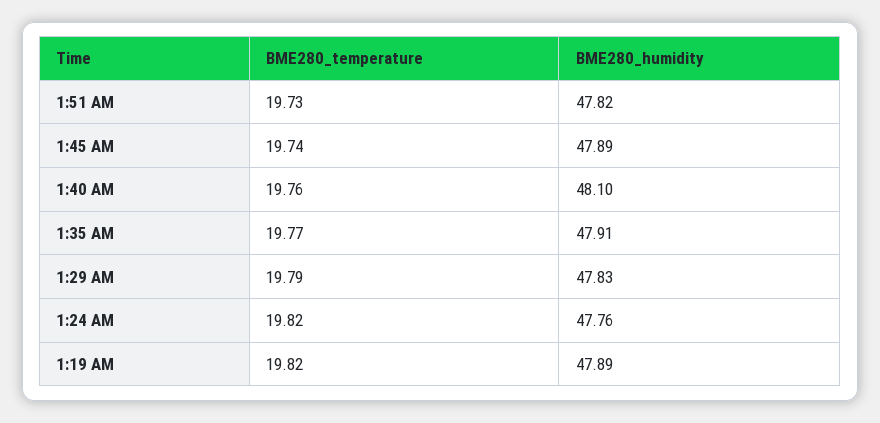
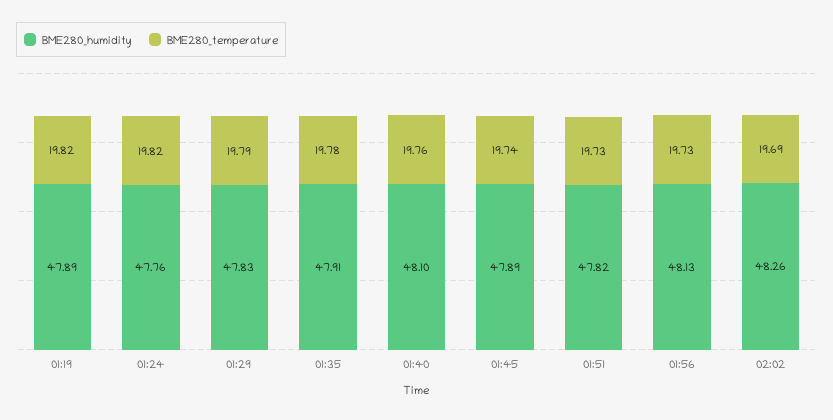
BME280_temperature, 1:35 AM: 19.77 -> 19.78
BME280_humidity, 01:56: none -> 48.13
BME280_temperature, 01:56: none -> 19.73
BME280_humidity, 02:02: none -> 48.26
BME280_temperature, 02:02: none -> 19.69

